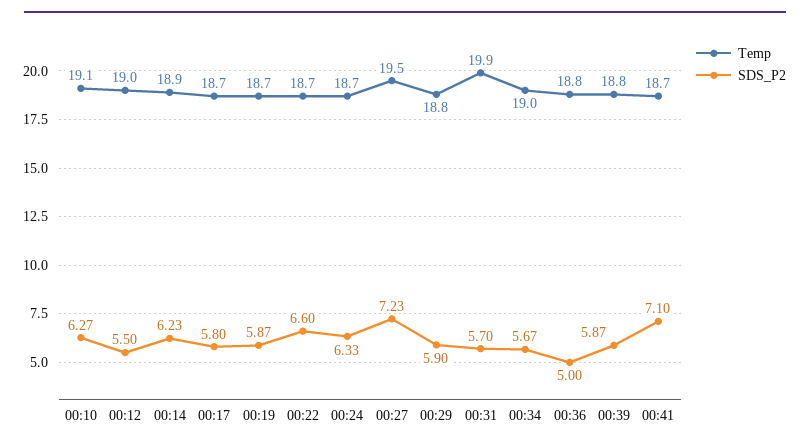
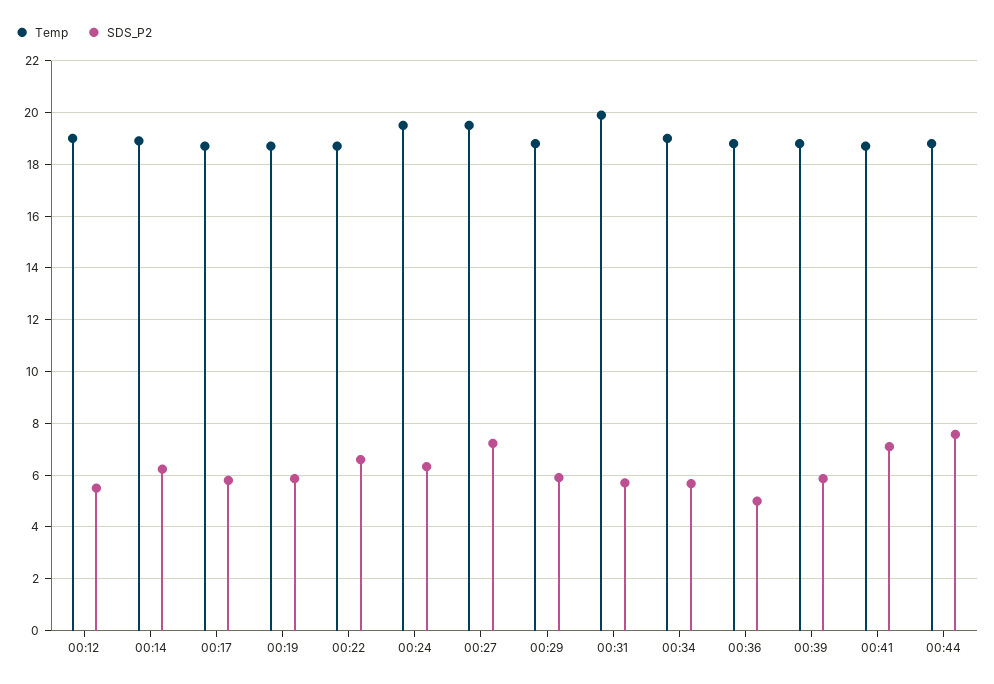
Temp, 00:10: 19.1 -> none
SDS_P2, 00:10: 6.27 -> none
Temp, 00:24: 18.7 -> 19.5
Temp, 00:44: none -> 18.75
SDS_P2, 00:44: none -> 7.5

